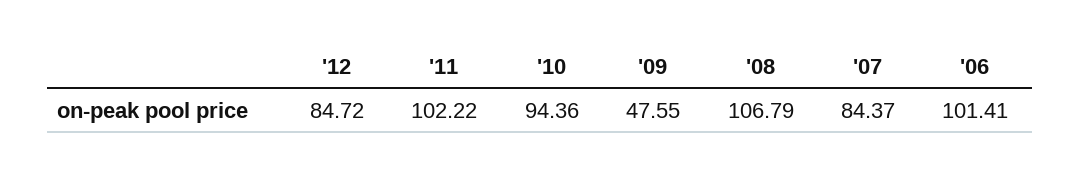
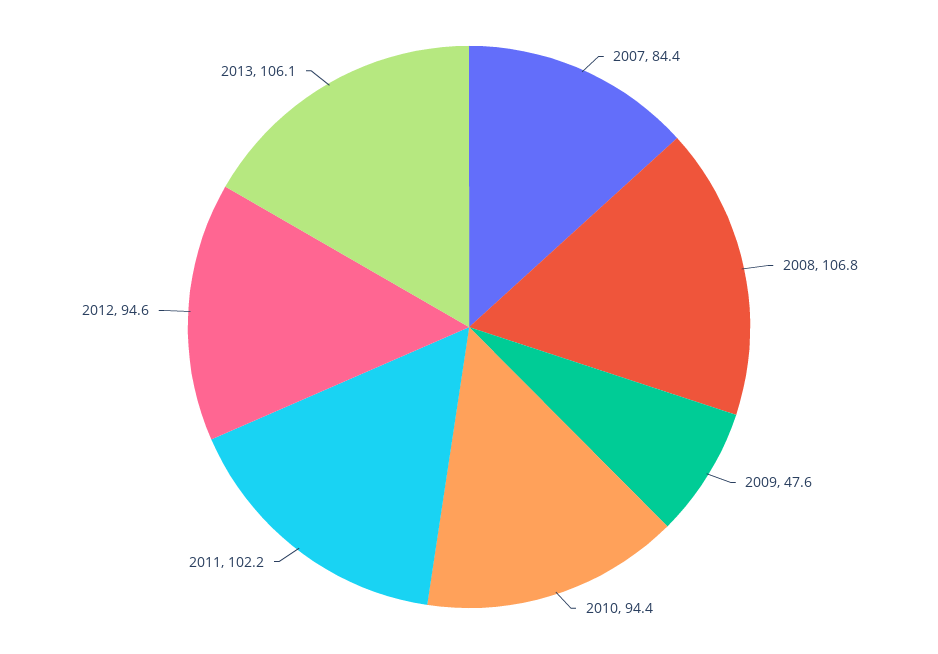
'12: 84.72 -> 94.6
'06: 101.41 -> none
2013: none -> 106.1

